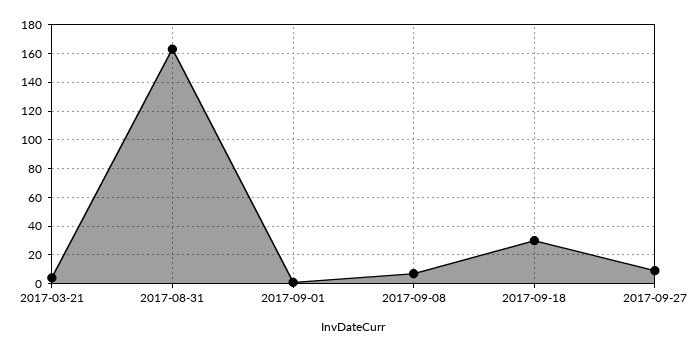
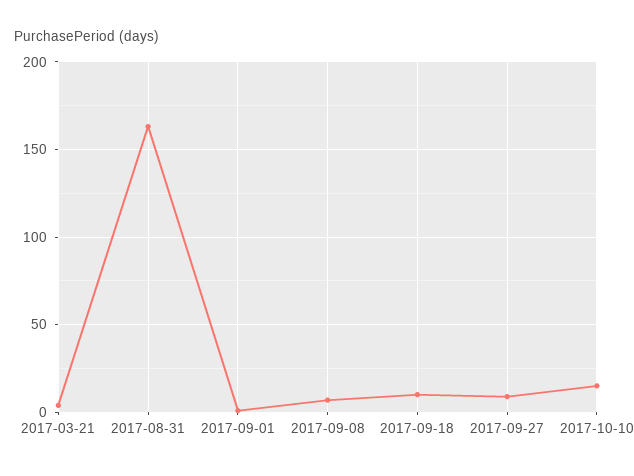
2017-09-18: 30 -> 10
2017-10-10: none -> 15

